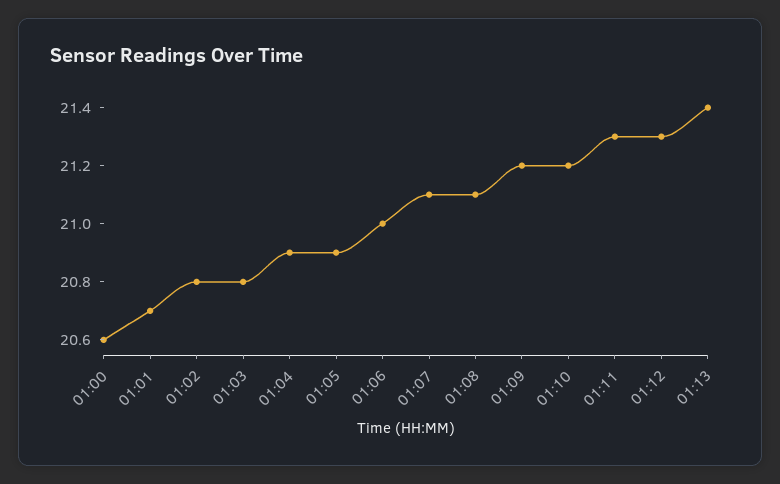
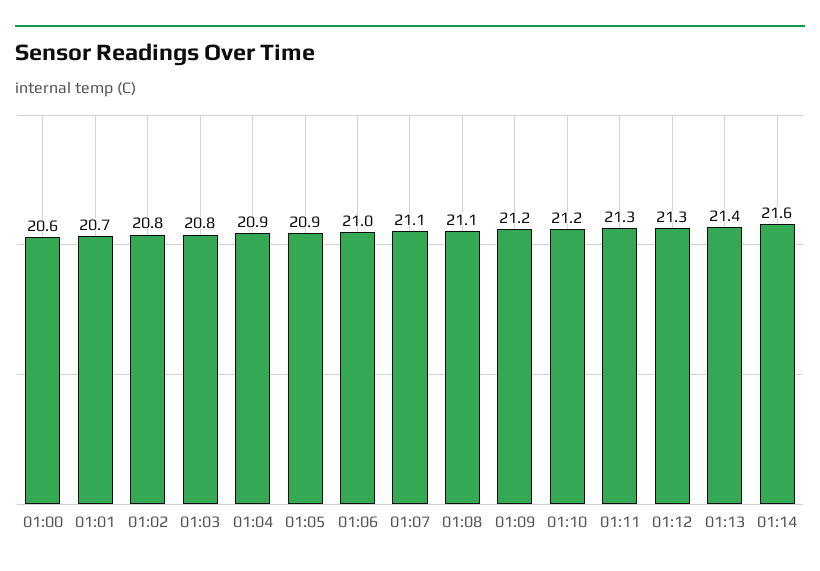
01:14: none -> 21.6

